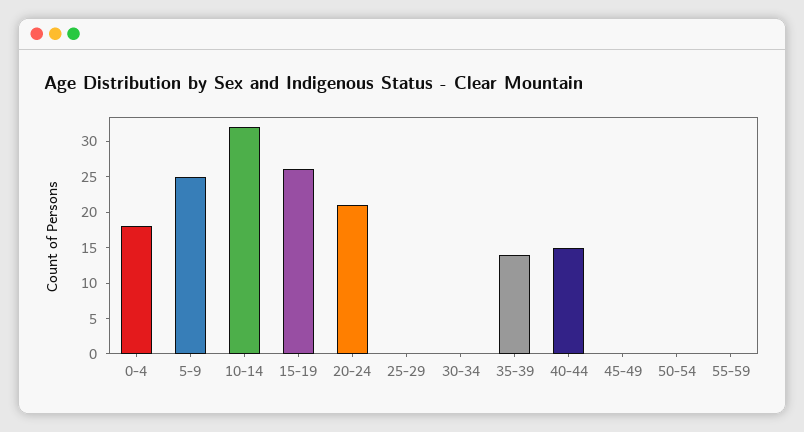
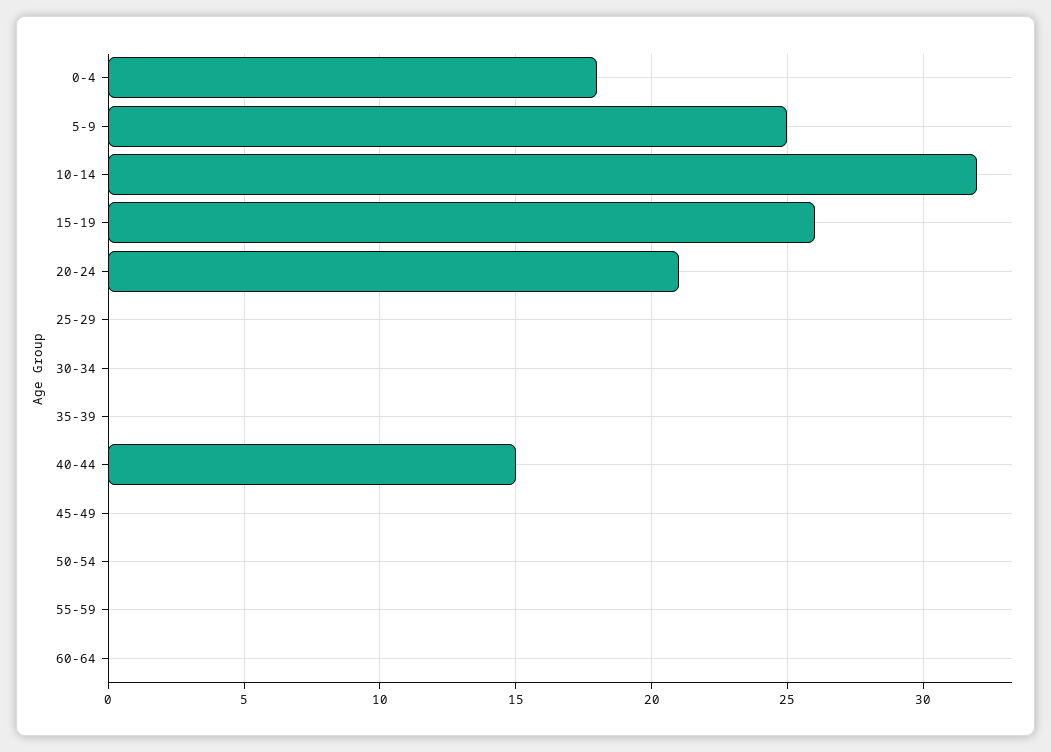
35-39: 15 -> 0
60-64: none -> 0

